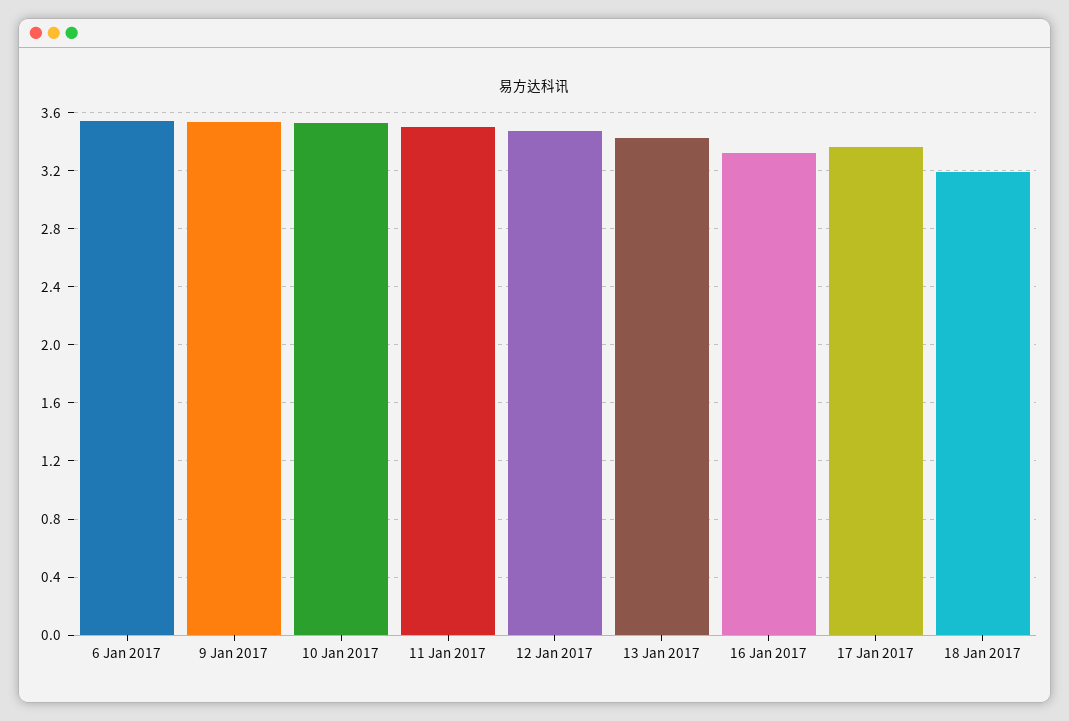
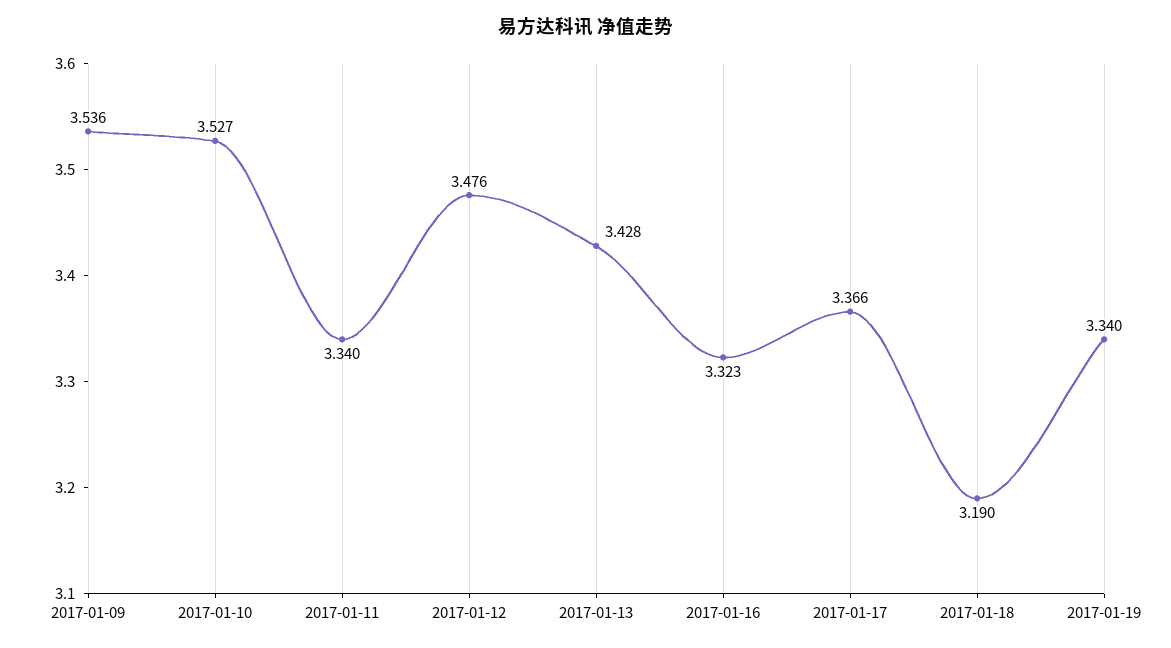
6 Jan 2017: 3.55 -> none
11 Jan 2017: 3.5 -> 3.34
2017-01-19: none -> 3.34

